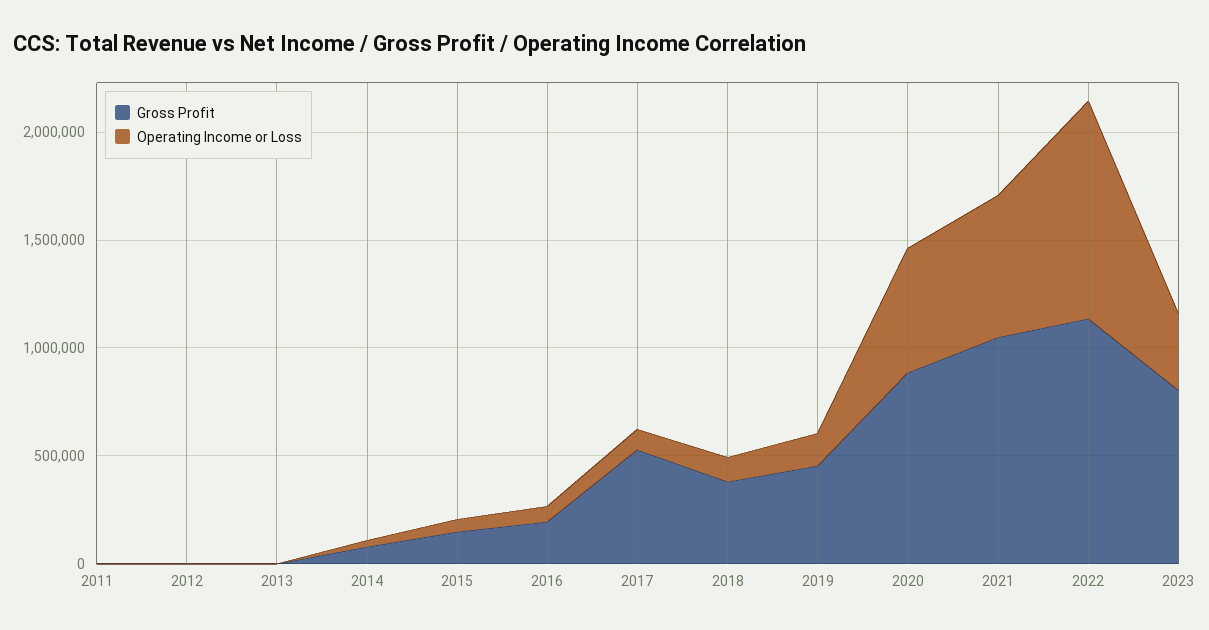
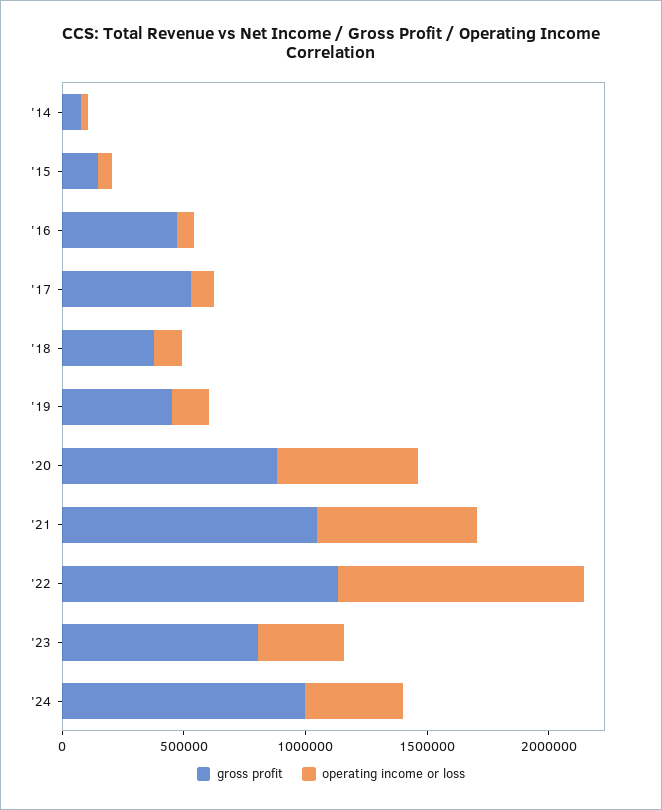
Gross Profit, 2011: 0 -> none
Operating Income or Loss, 2011: 0 -> none
Gross Profit, 2012: 0 -> none
Operating Income or Loss, 2012: 0 -> none
Gross Profit, 2013: 0 -> none
Operating Income or Loss, 2013: 0 -> none
Gross Profit, 2016: 200000 -> 500000
Gross Profit, '24: none -> 1000000
Operating Income or Loss, '24: none -> 400000

